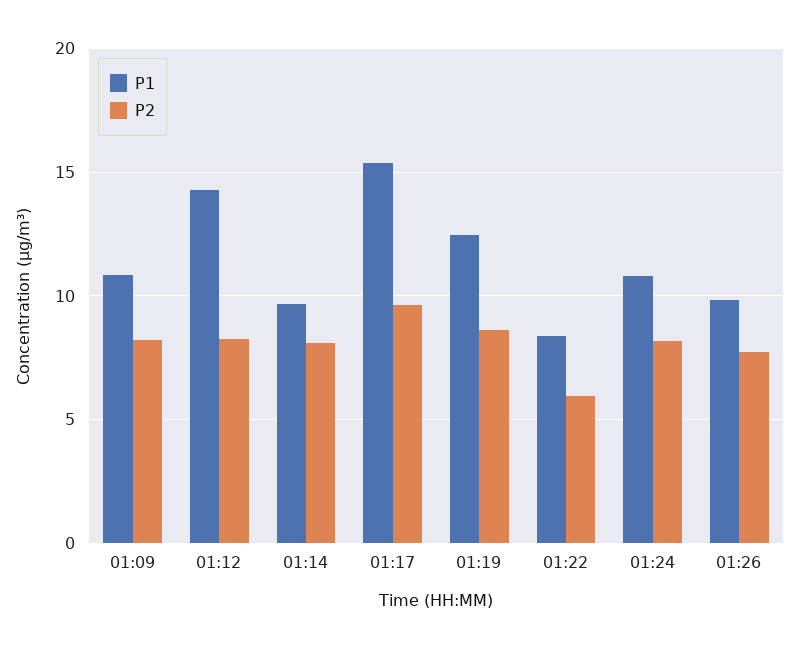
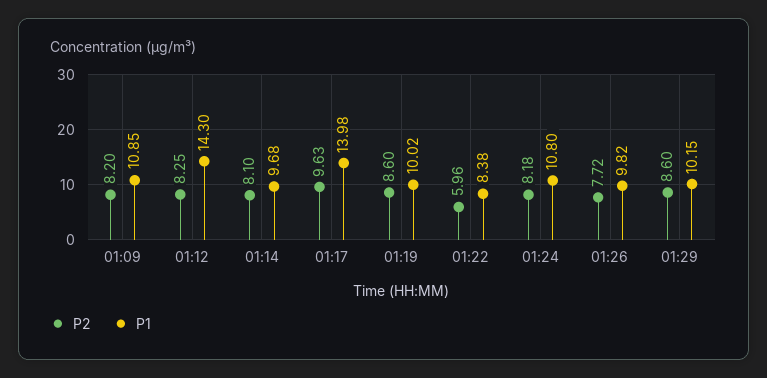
P1, 01:17: 15.5 -> 13.98
P1, 01:19: 12.5 -> 10.02
P2, 01:29: none -> 8.6
P1, 01:29: none -> 10.15

